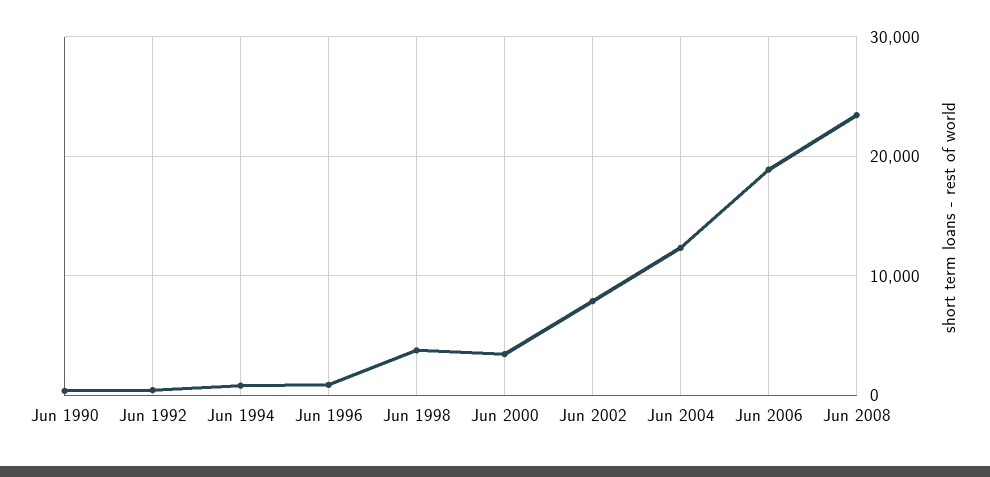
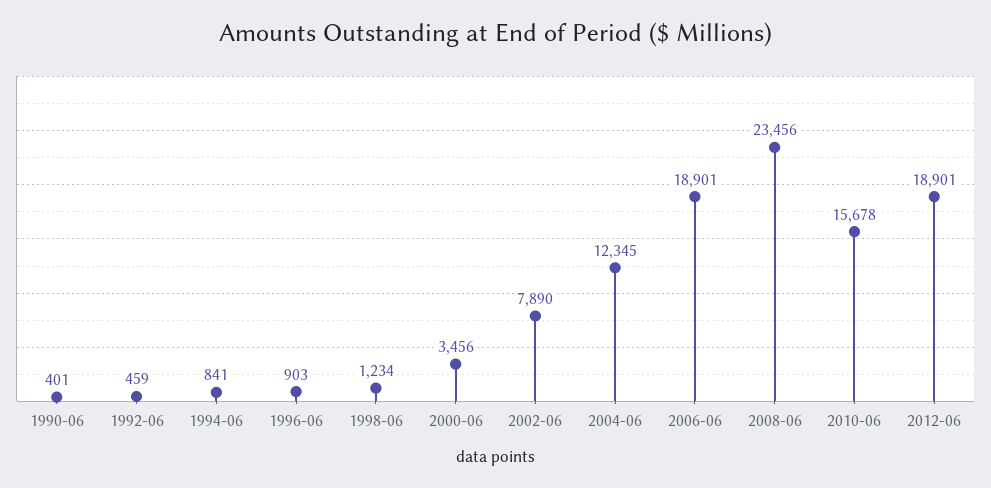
Jun 1998: 4000 -> 1234
2010-06: none -> 15678
2012-06: none -> 18901

